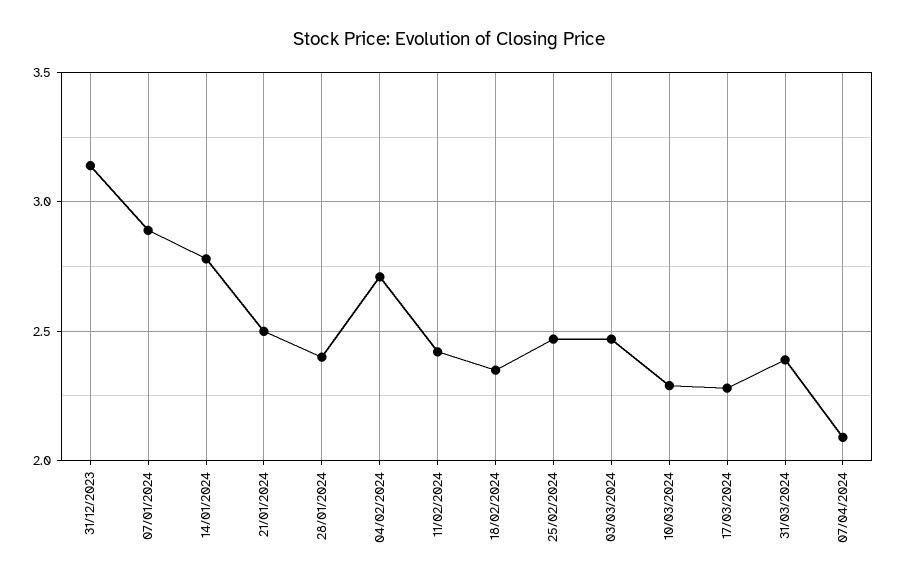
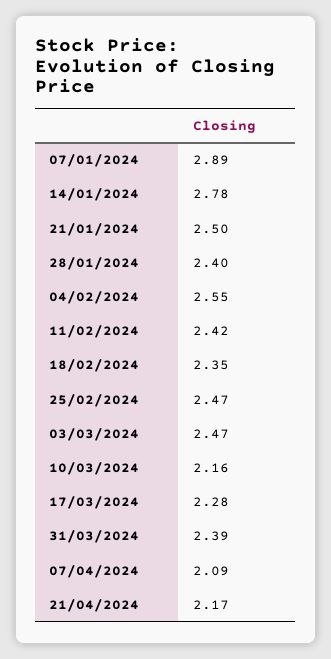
31/12/2023: 3.15 -> none
04/02/2024: 2.7 -> 2.55
10/03/2024: 2.3 -> 2.16
21/04/2024: none -> 2.17

